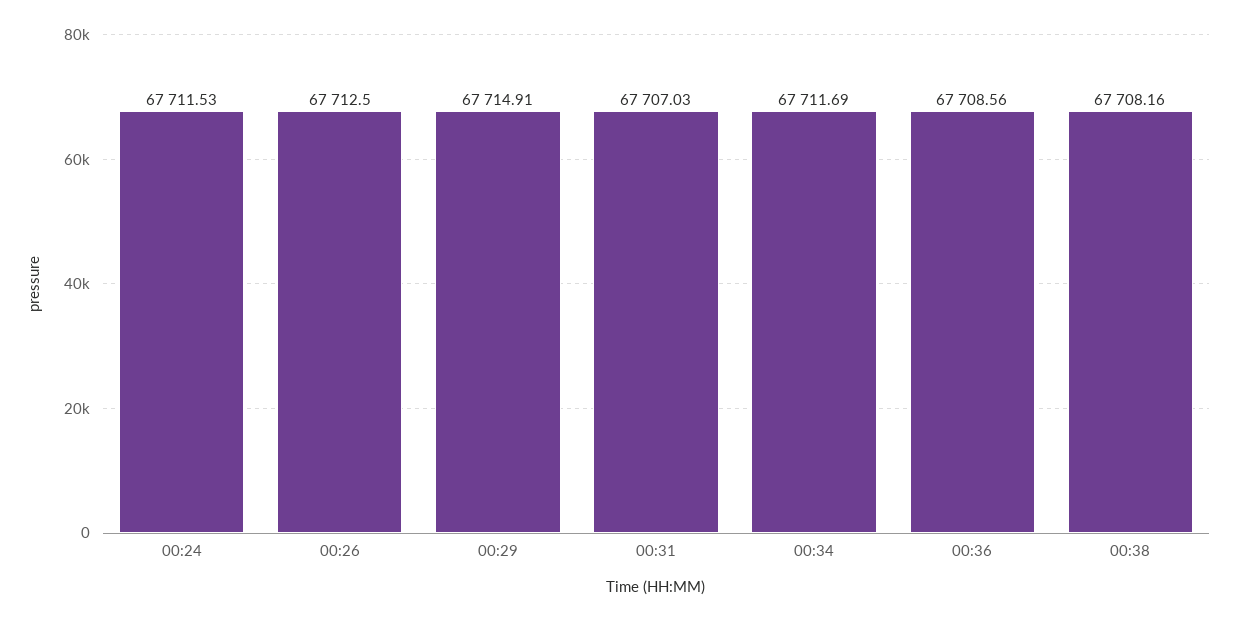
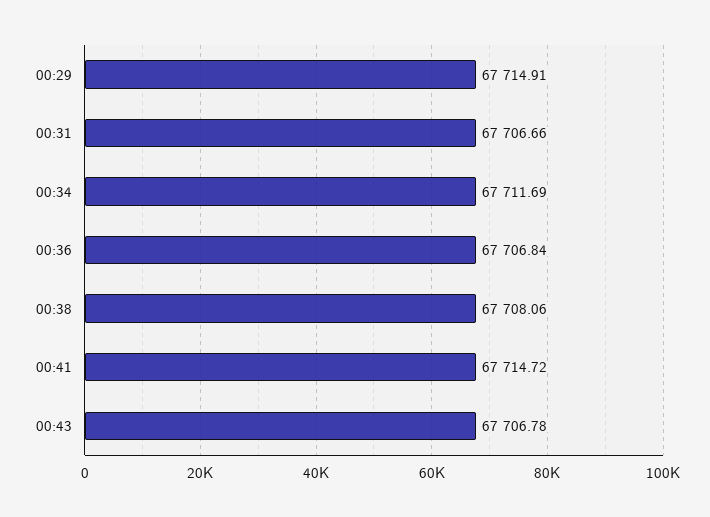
00:24: 67711.53 -> none
00:26: 67712.5 -> none
00:31: 67707.03 -> 67706.66
00:36: 67708.56 -> 67706.84
00:38: 67708.16 -> 67708.06
00:41: none -> 67714.72
00:43: none -> 67706.78

